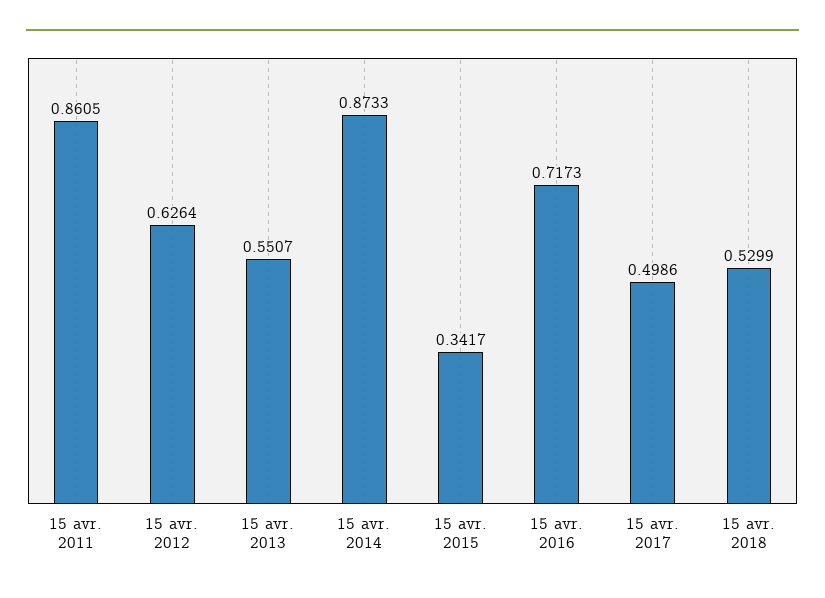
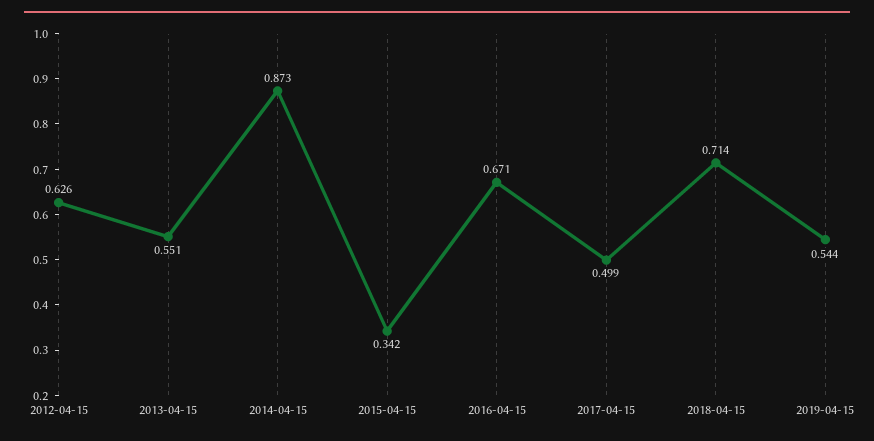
15 avr. 2011: 0.8605 -> none
15 avr. 2016: 0.7173 -> 0.671
15 avr. 2018: 0.5299 -> 0.714
2019-04-15: none -> 0.544

